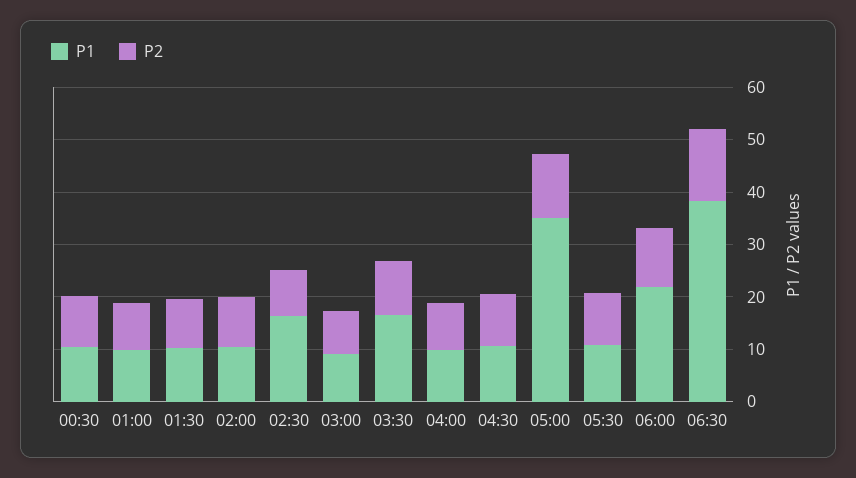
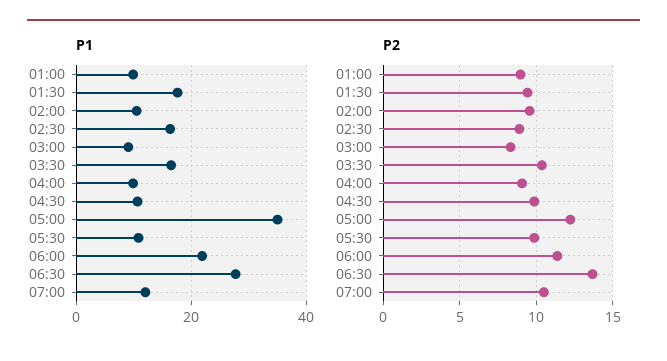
P1, 00:30: 10 -> none
P2, 00:30: 10 -> none
P1, 01:30: 10 -> 18
P1, 06:30: 38 -> 28
P1, 07:00: none -> 12
P2, 07:00: none -> 10.5

